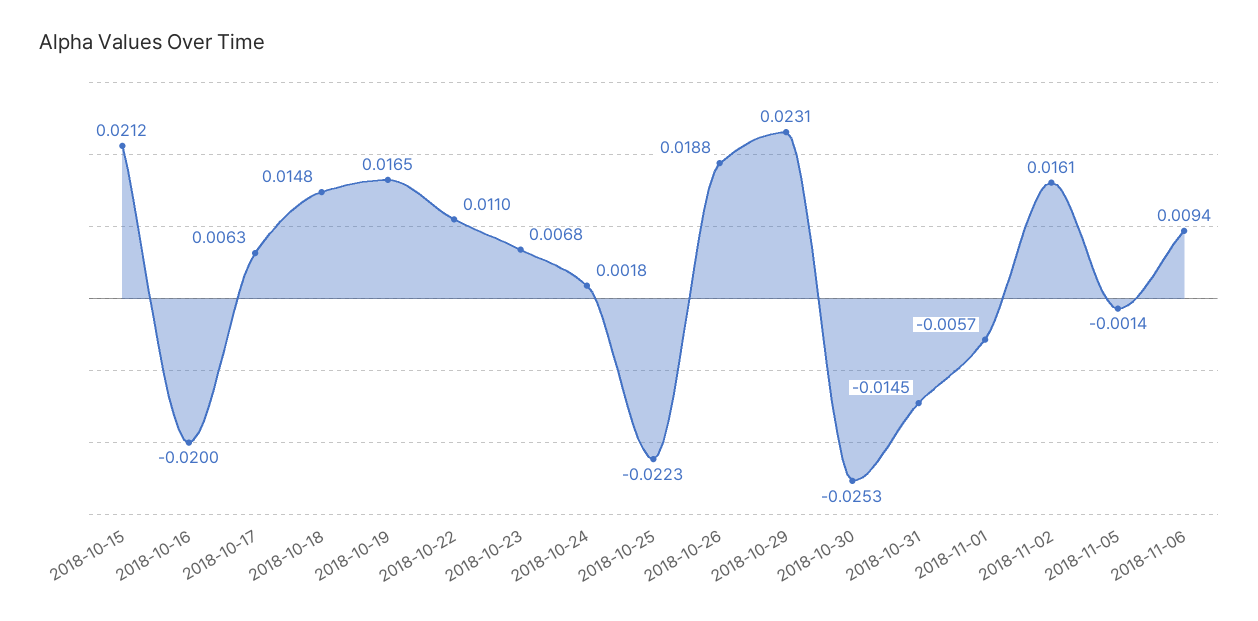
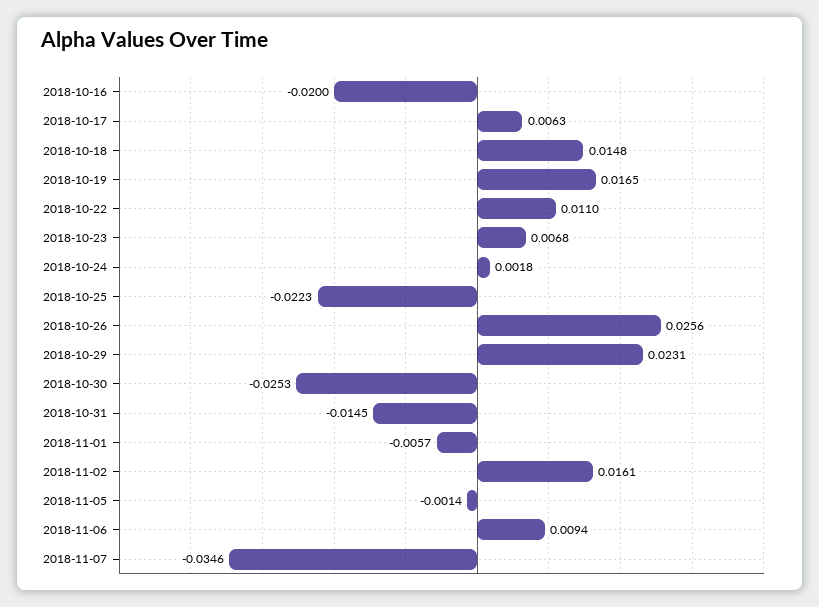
2018-10-15: 0.0212 -> none
2018-10-26: 0.0188 -> 0.0256
2018-11-07: none -> -0.0346

